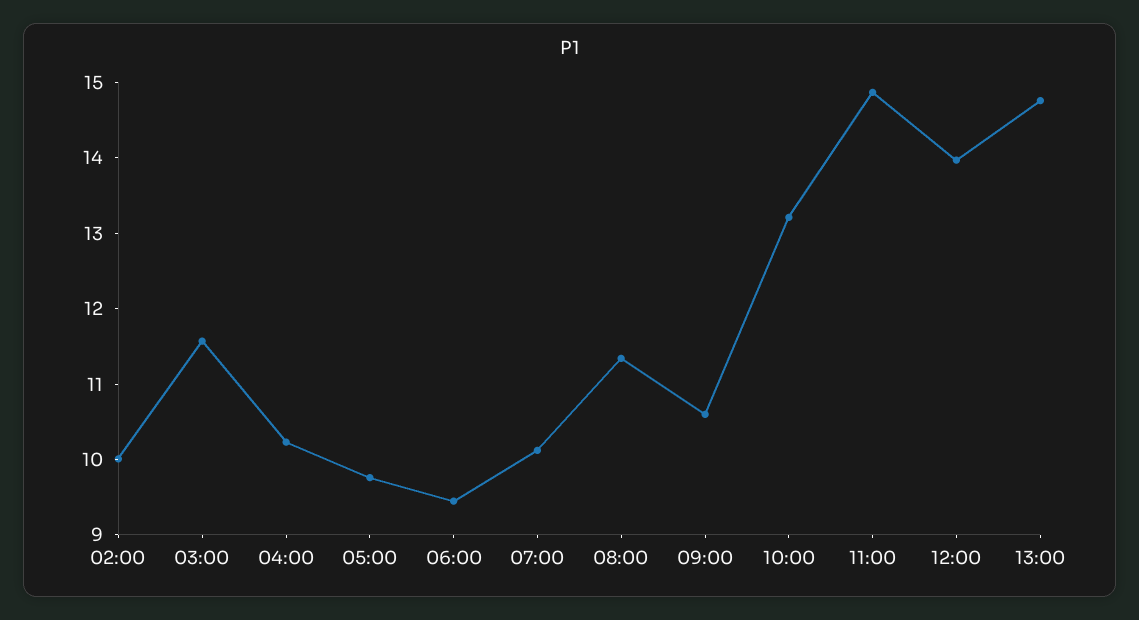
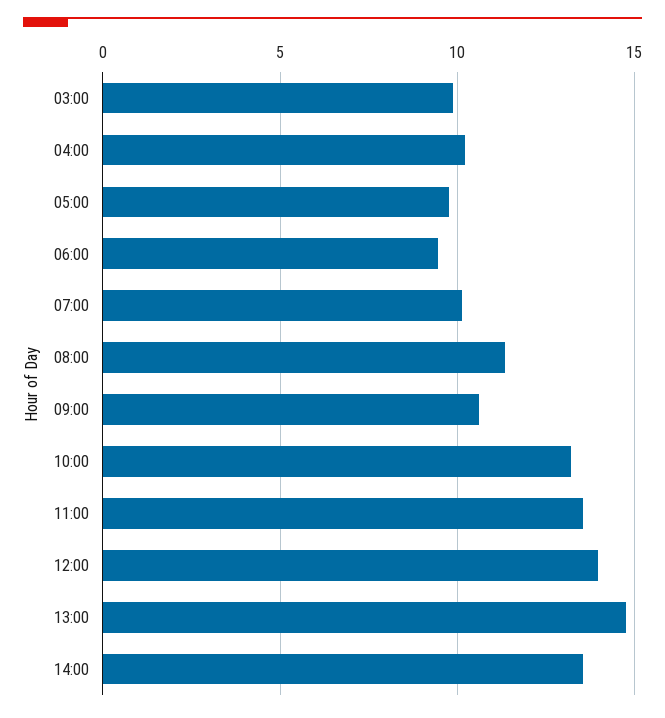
02:00: 10 -> none
03:00: 11.6 -> 10
11:00: 14.8 -> 13.5
14:00: none -> 13.5

